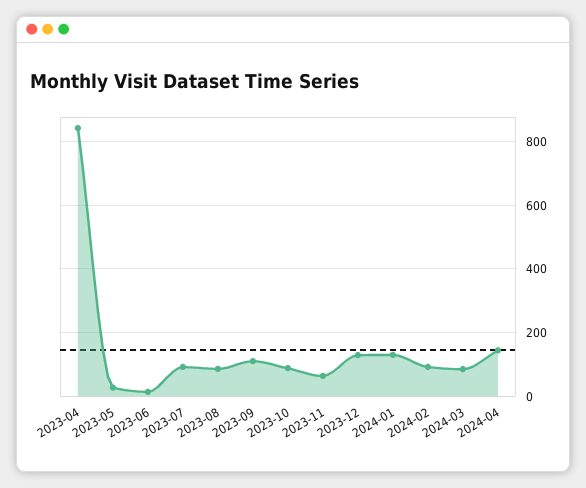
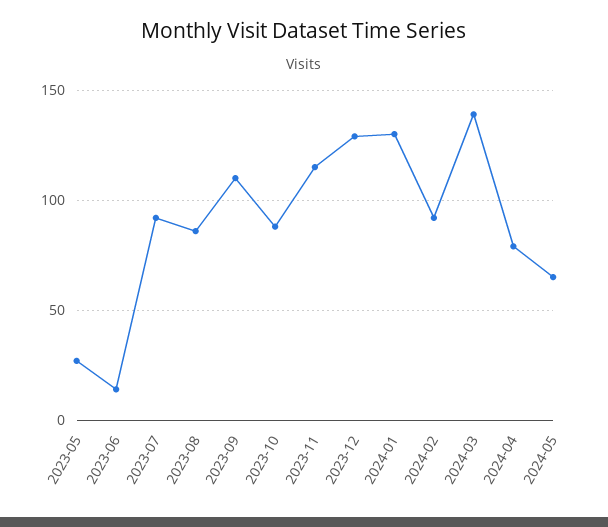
2023-04: 840 -> none
2023-11: 60 -> 115
2024-03: 80 -> 140
2024-04: 140 -> 80
2024-05: none -> 65

